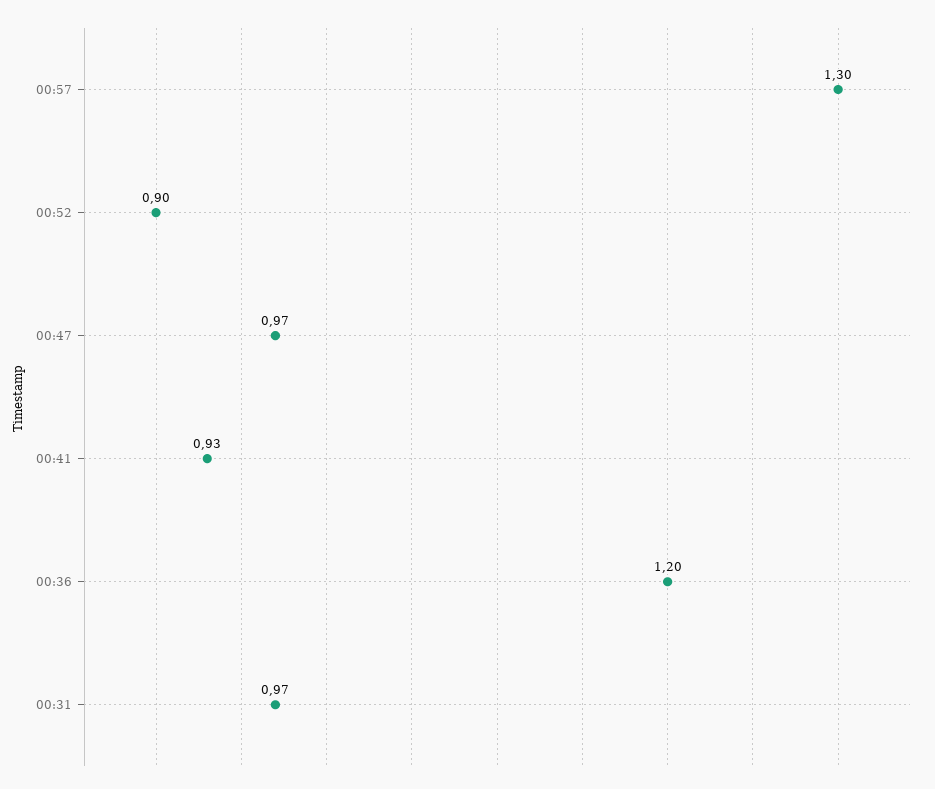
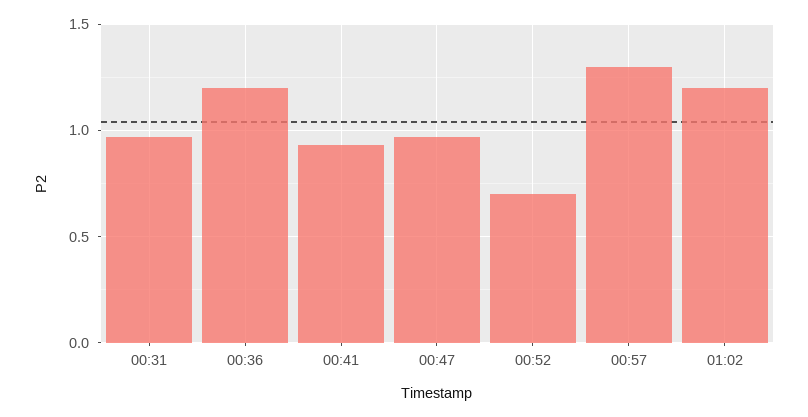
00:52: 0.9 -> 0.7
01:02: none -> 1.2

